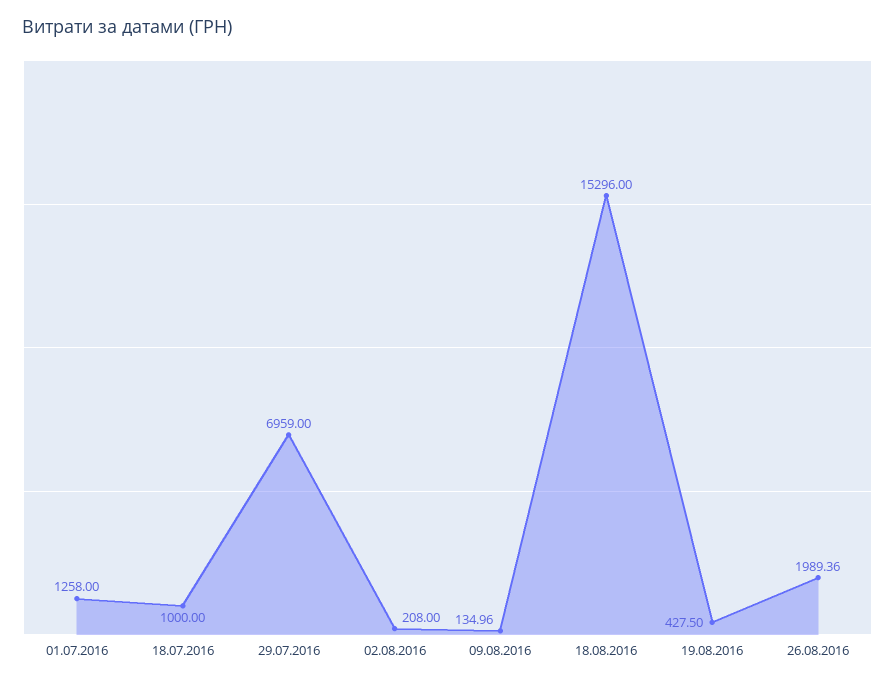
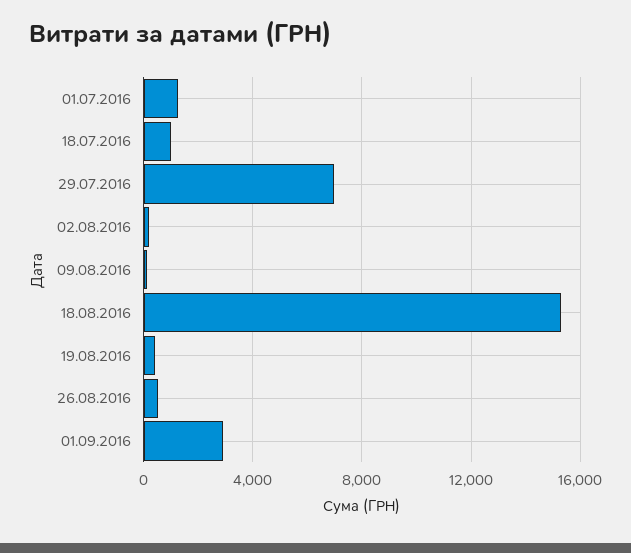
26.08.2016: 1989.36 -> 500
01.09.2016: none -> 3000

